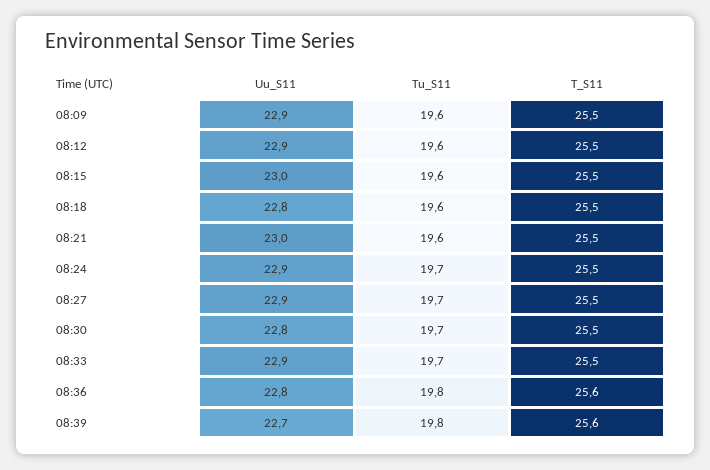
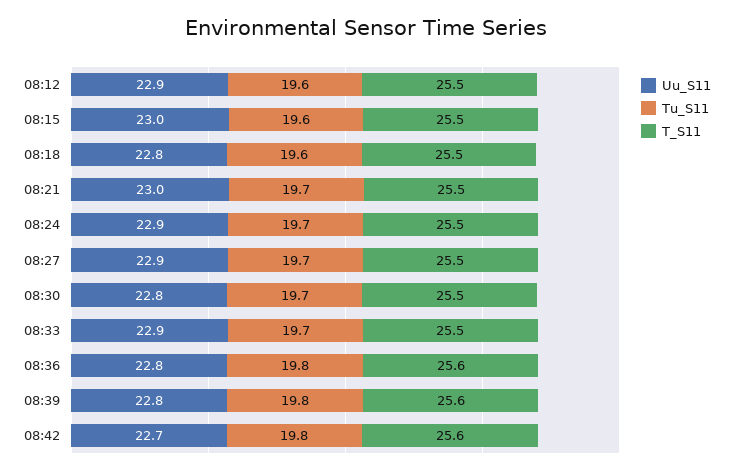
Uu_S11, 08:09: 22.9 -> none
Tu_S11, 08:09: 19.6 -> none
T_S11, 08:09: 25.5 -> none
Tu_S11, 08:21: 19.6 -> 19.7
Uu_S11, 08:39: 22.7 -> 22.8
Uu_S11, 08:42: none -> 22.7
Tu_S11, 08:42: none -> 19.8
T_S11, 08:42: none -> 25.6

